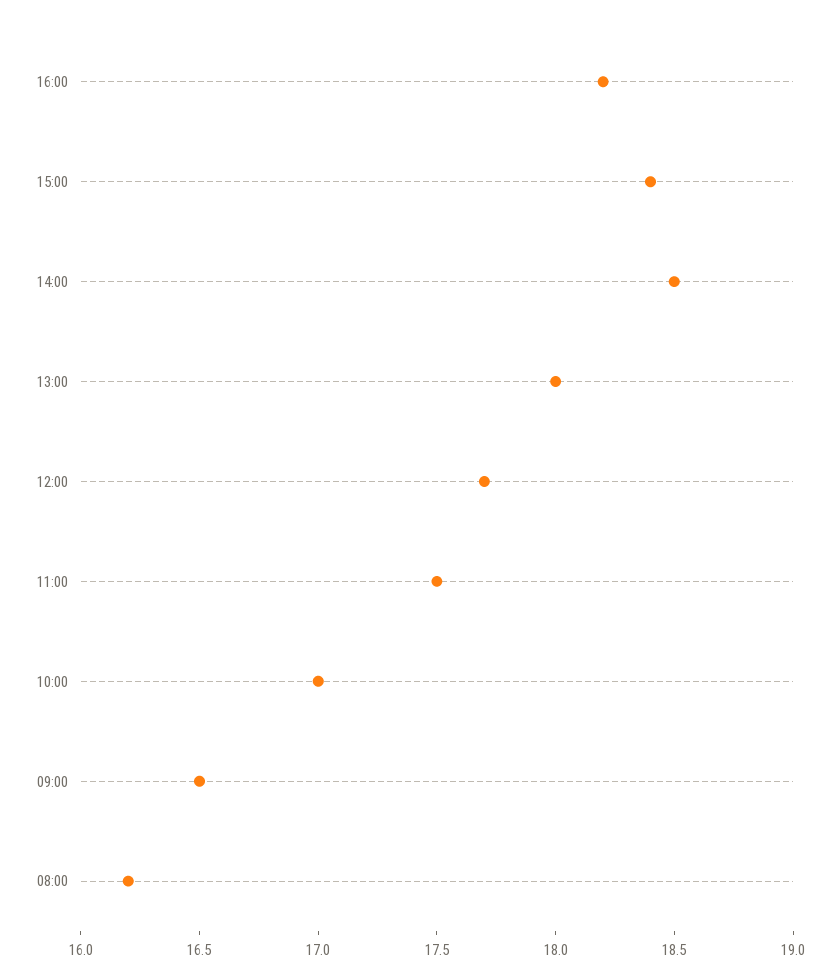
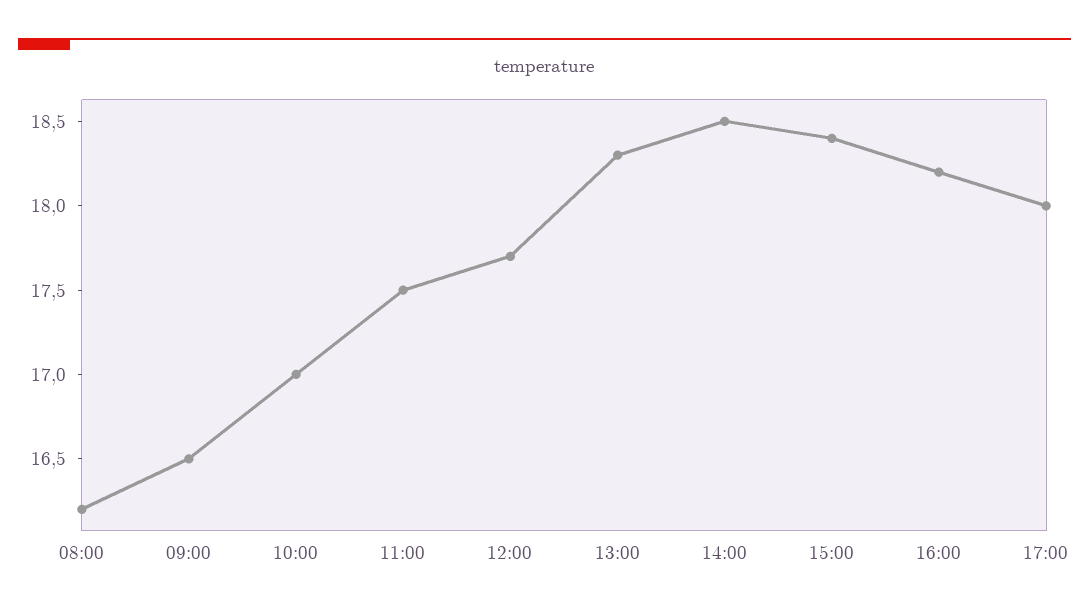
13:00: 18 -> 18.3
17:00: none -> 18

